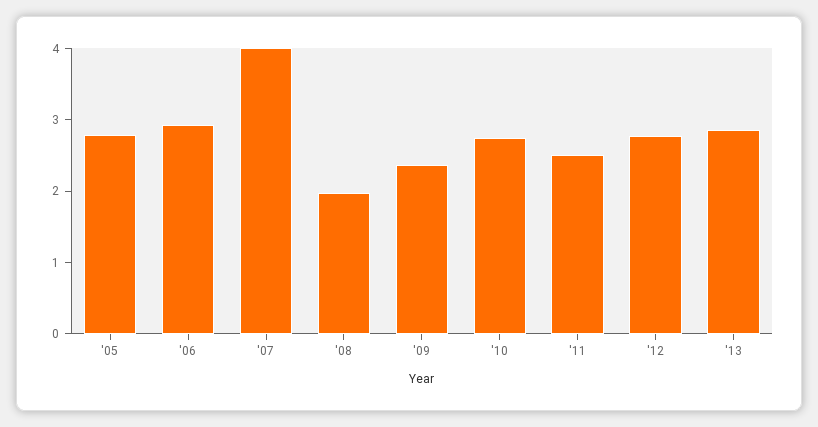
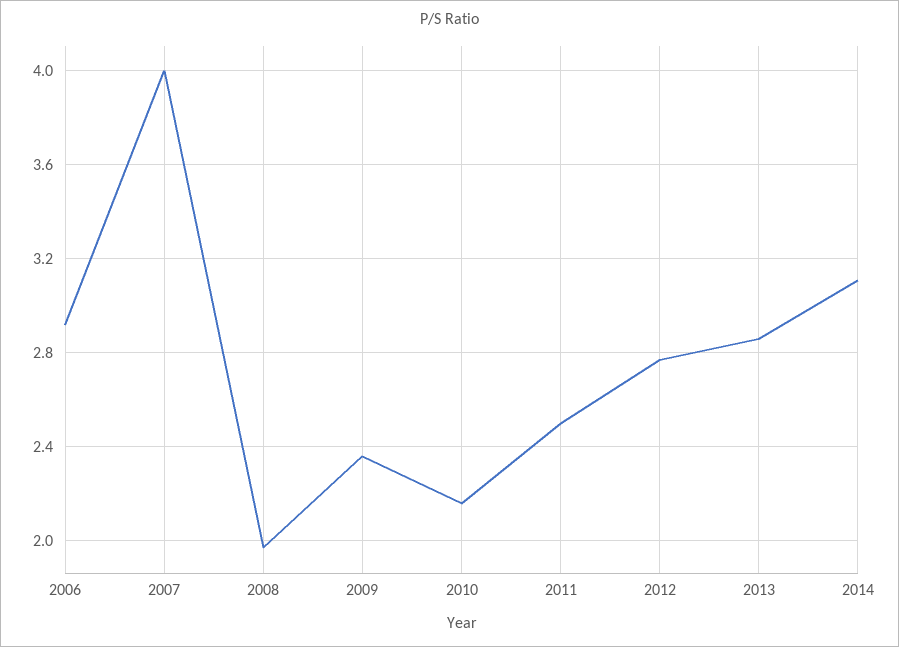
'05: 2.8 -> none
'10: 2.8 -> 2.15
2014: none -> 3.1

